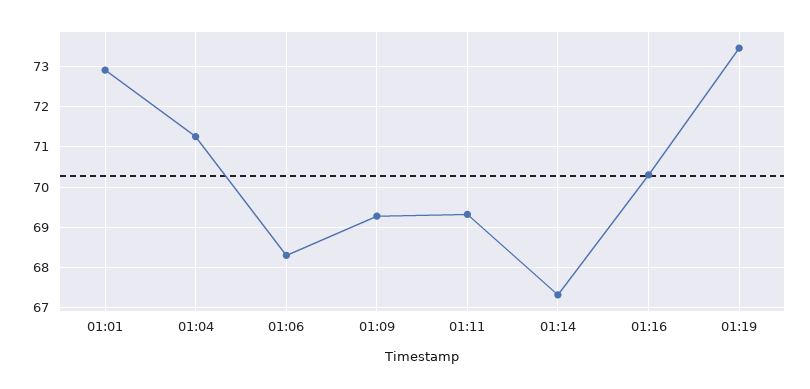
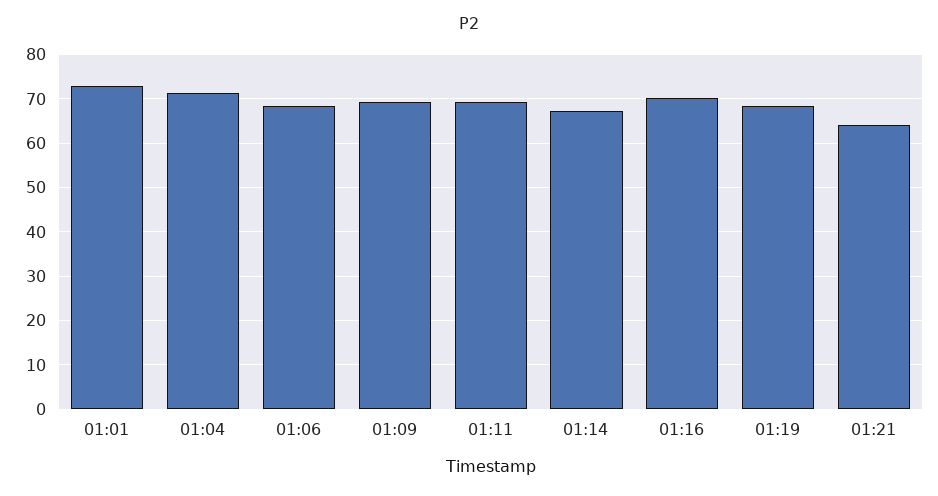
01:19: 73.4 -> 68
01:21: none -> 64

